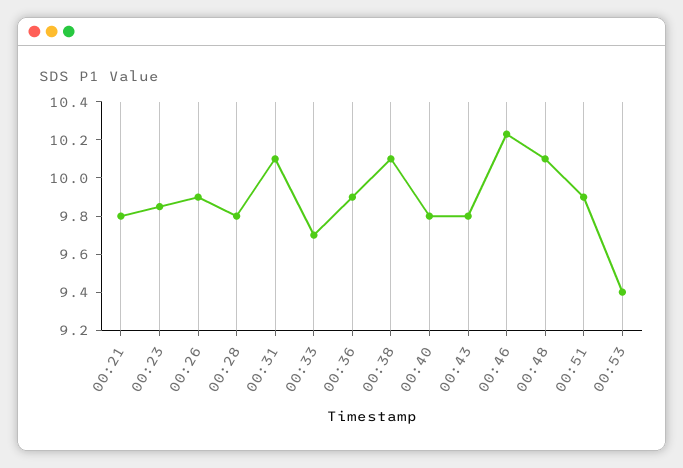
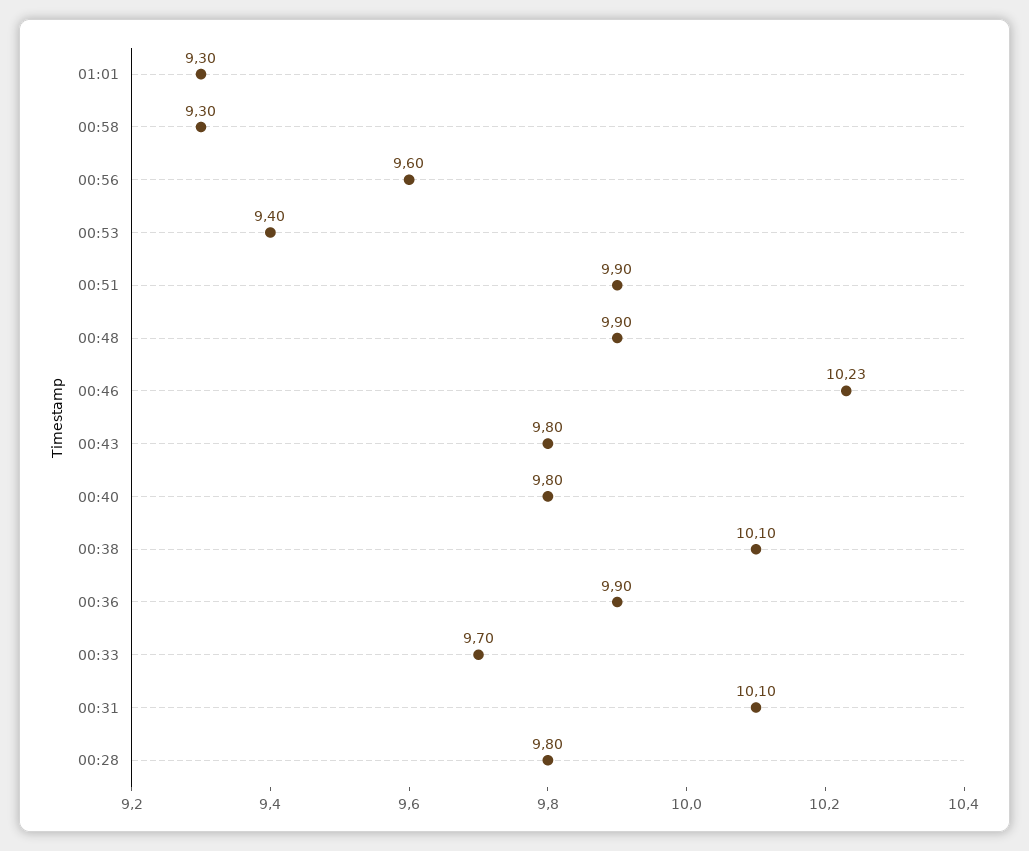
00:21: 9.8 -> none
00:23: 9.85 -> none
00:26: 9.9 -> none
00:48: 10.1 -> 9.9
01:01: none -> 9.3
00:58: none -> 9.3
00:56: none -> 9.6

